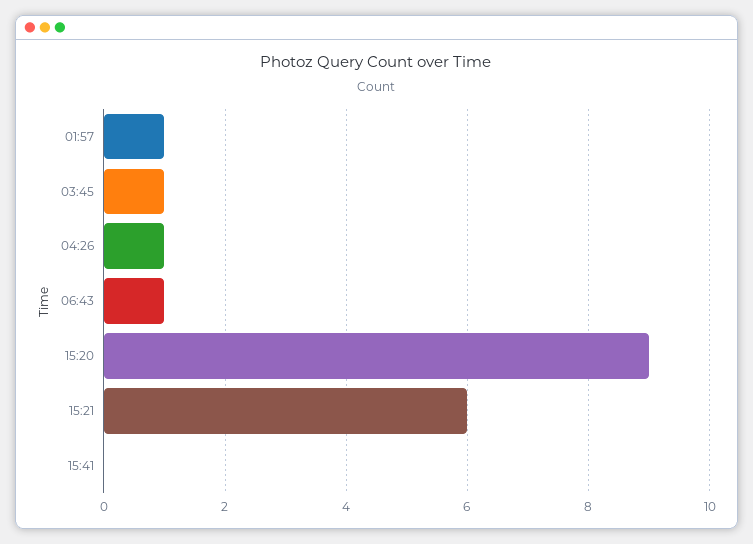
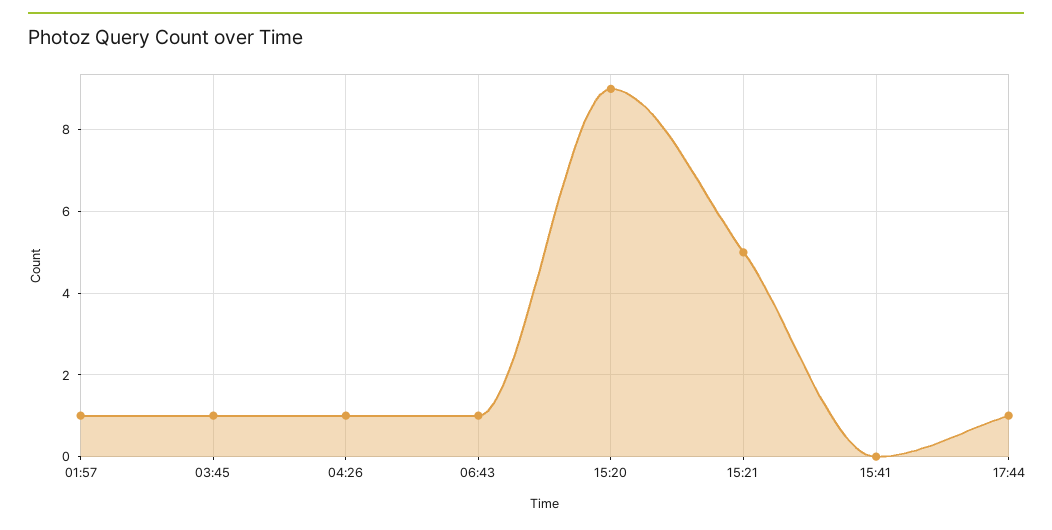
15:21: 6 -> 5
17:44: none -> 1

